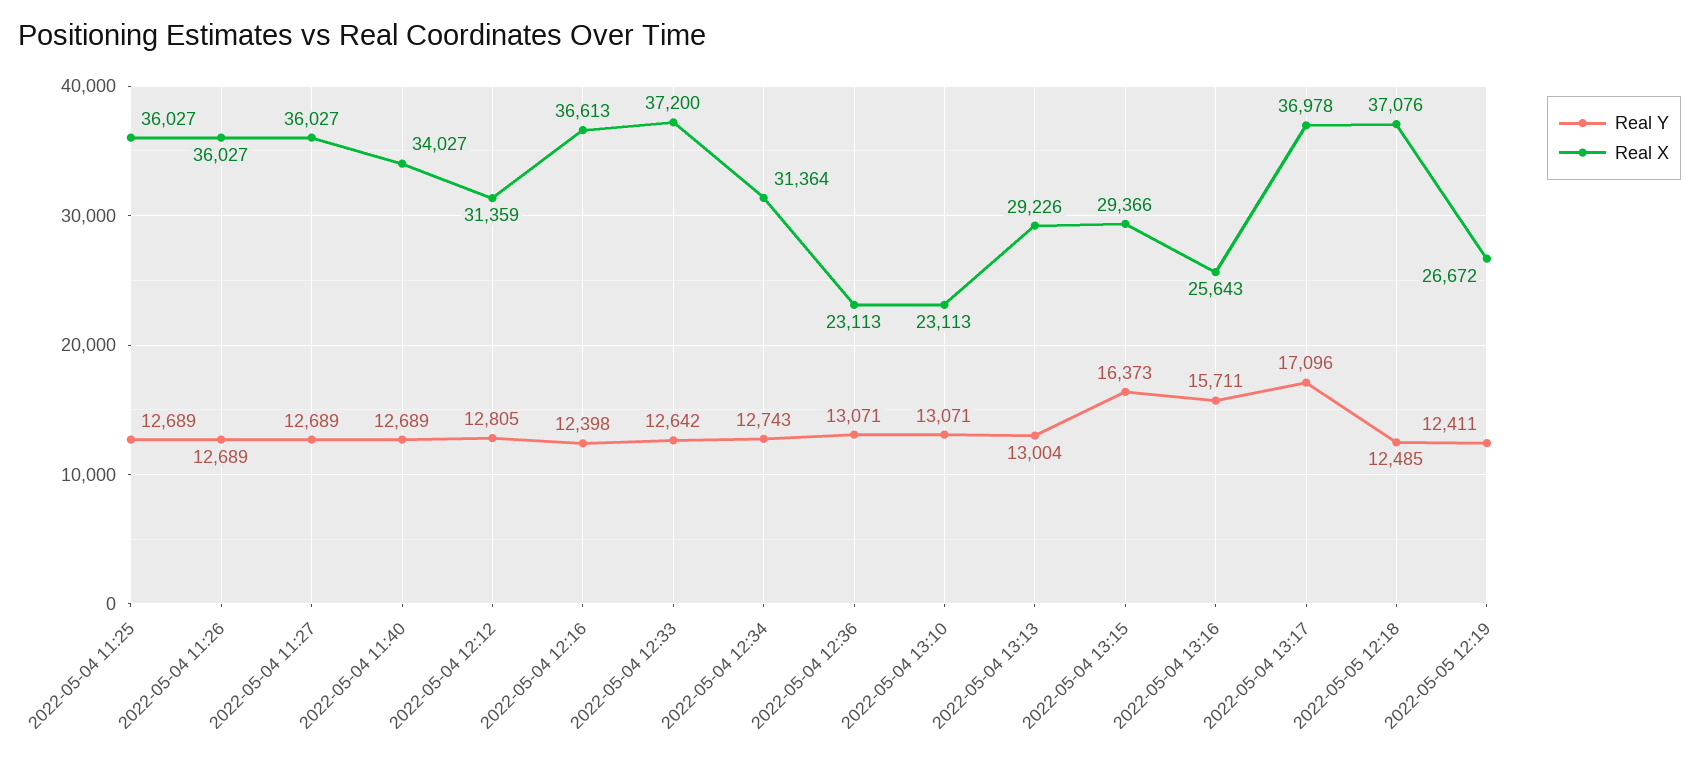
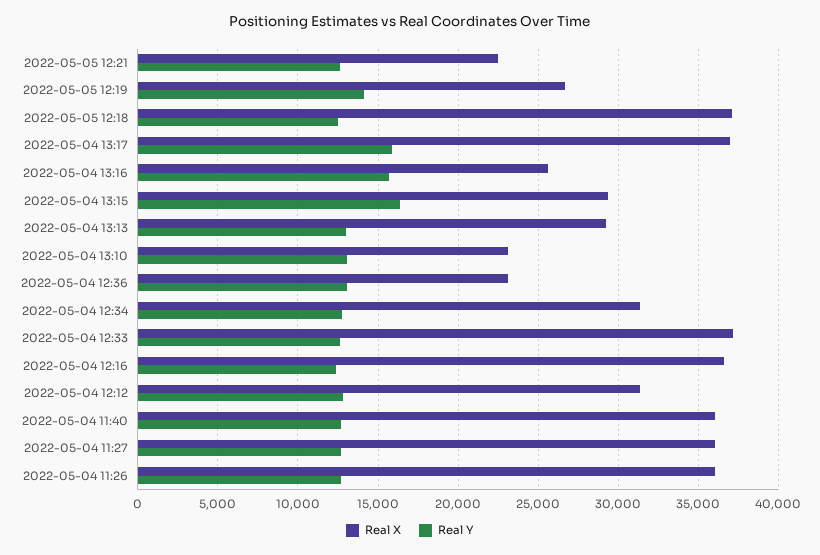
Real Y, 2022-05-04 11:25: 12689 -> none
Real X, 2022-05-04 11:25: 36027 -> none
Real X, 2022-05-04 11:40: 34027 -> 36000
Real Y, 2022-05-04 13:17: 17096 -> 16000
Real Y, 2022-05-05 12:19: 12411 -> 14000
Real X, 2022-05-05 12:21: none -> 22500
Real Y, 2022-05-05 12:21: none -> 12500

